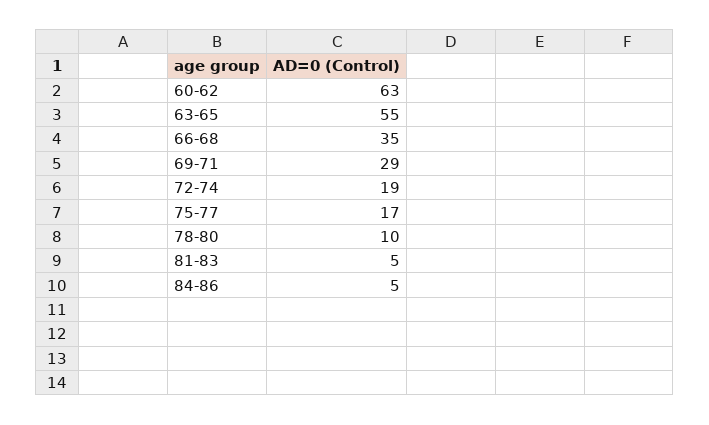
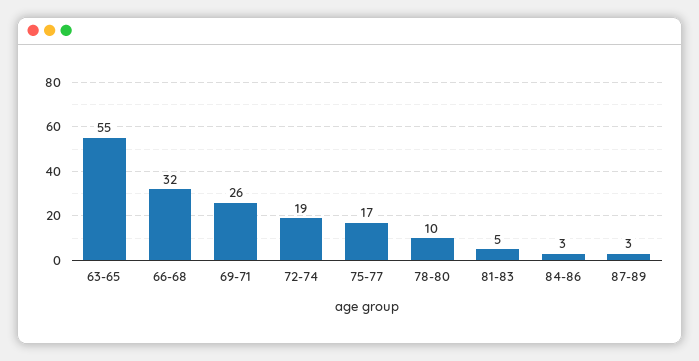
60-62: 63 -> none
66-68: 35 -> 32
69-71: 29 -> 26
84-86: 5 -> 3
87-89: none -> 3

